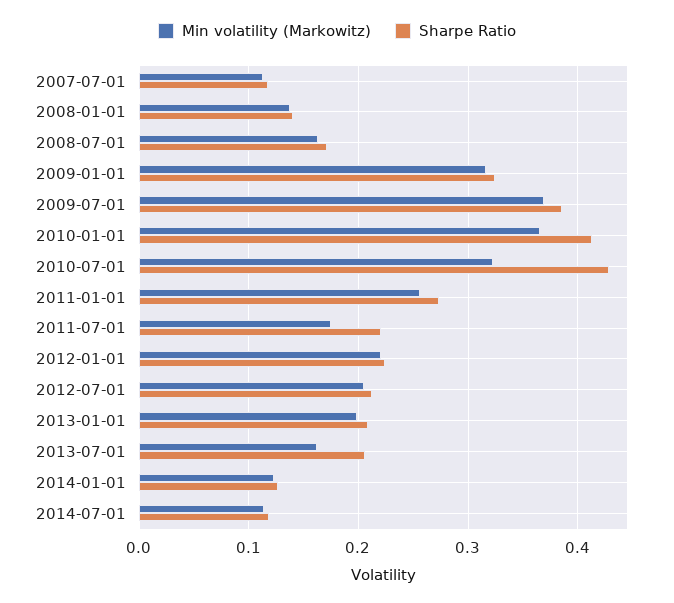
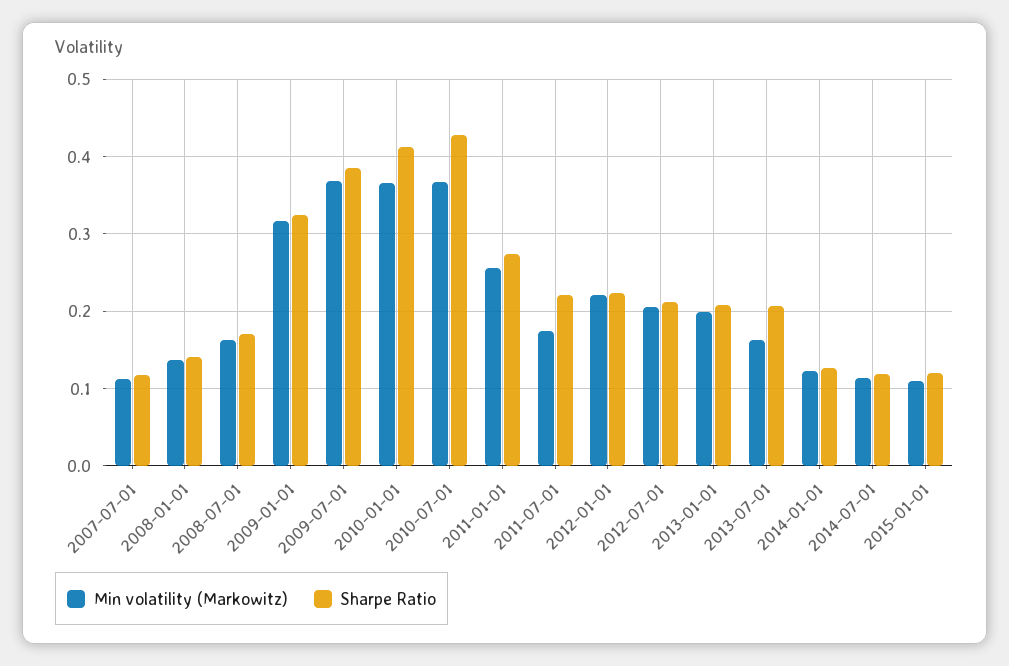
Min volatility (Markowitz), 2010-07-01: 0.32 -> 0.37
Min volatility (Markowitz), 2015-01-01: none -> 0.11
Sharpe Ratio, 2015-01-01: none -> 0.12

